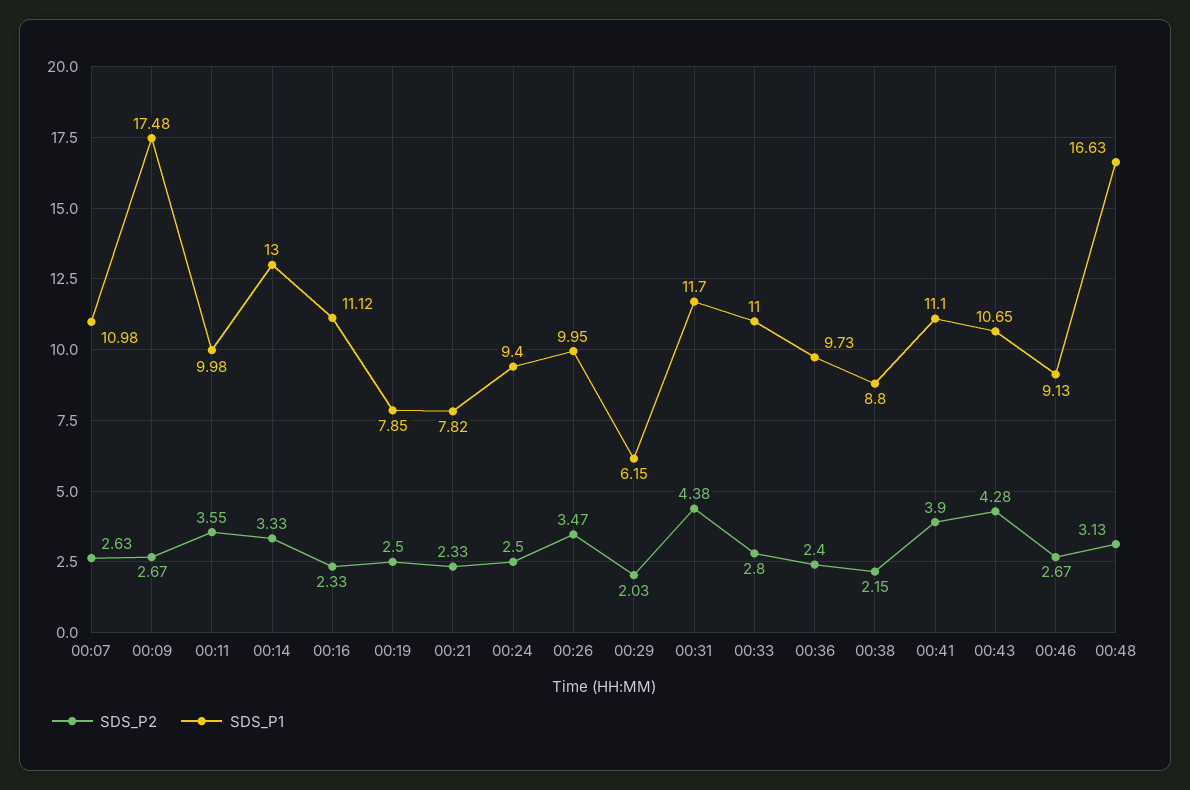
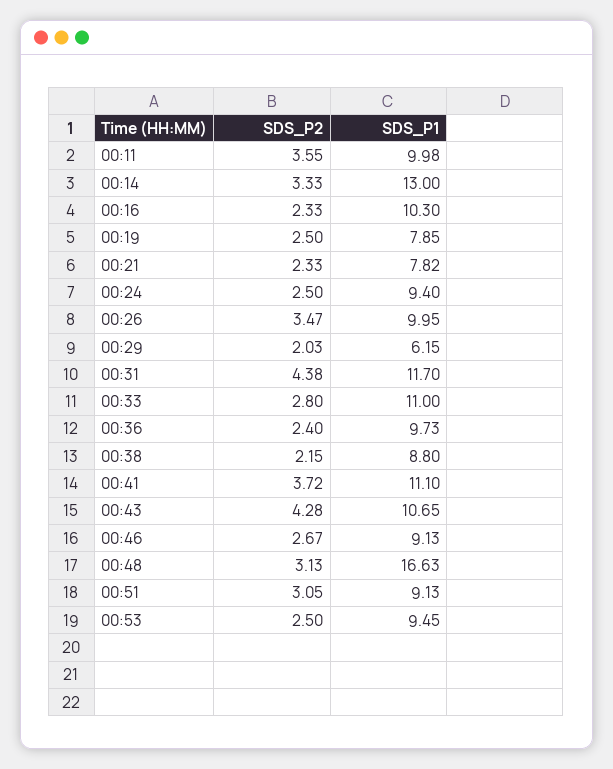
SDS_P2, 00:07: 2.63 -> none
SDS_P1, 00:07: 10.98 -> none
SDS_P2, 00:09: 2.67 -> none
SDS_P1, 00:09: 17.48 -> none
SDS_P1, 00:16: 11.12 -> 10.3
SDS_P2, 00:41: 3.9 -> 3.72
SDS_P2, 00:51: none -> 3.05
SDS_P1, 00:51: none -> 9.13
SDS_P2, 00:53: none -> 2.5
SDS_P1, 00:53: none -> 9.45

